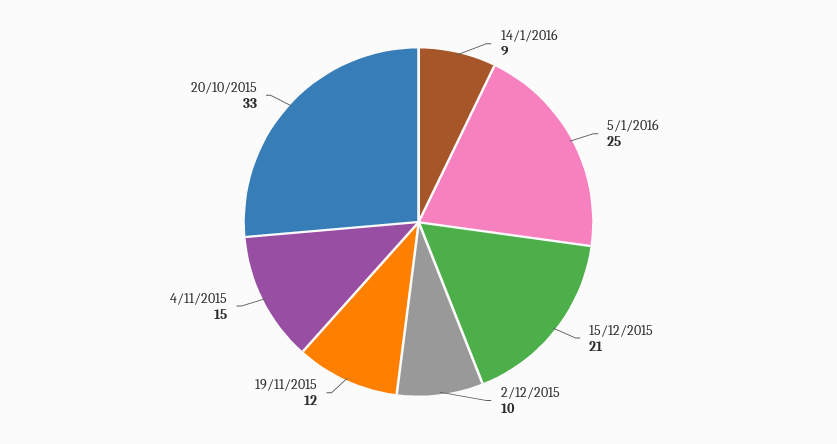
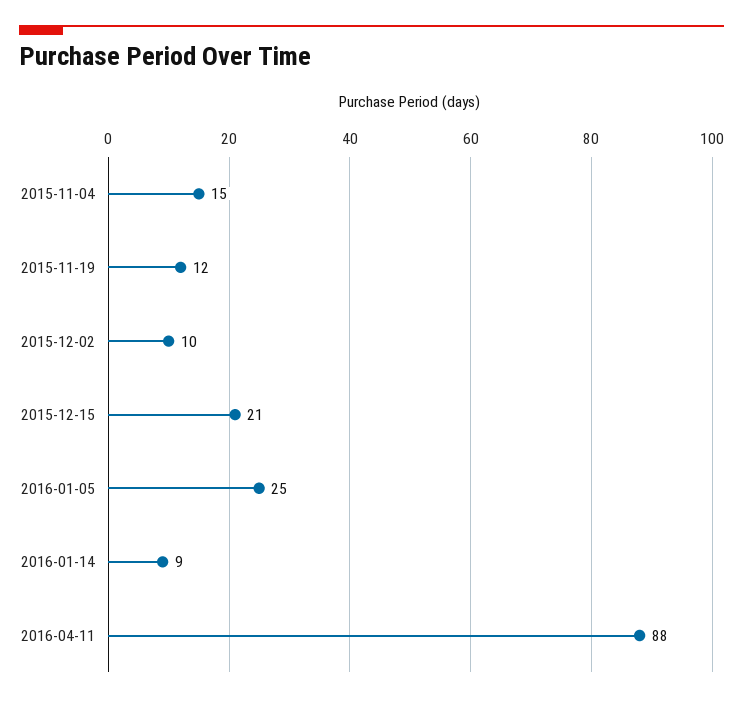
20/10/2015: 33 -> none
2016-04-11: none -> 88

